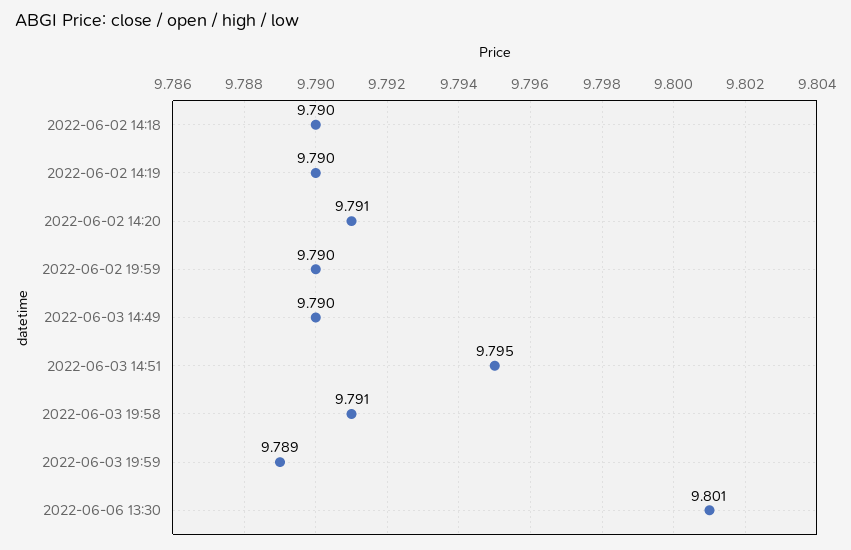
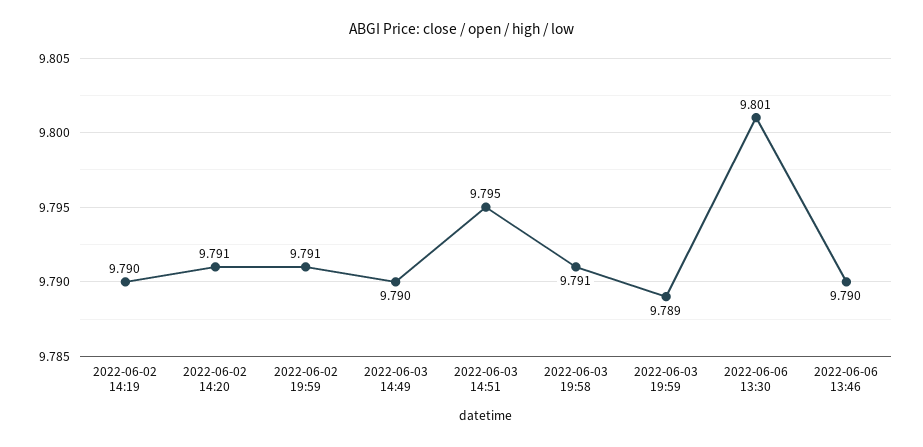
2022-06-02 14:18: 9.79 -> none
2022-06-02 19:59: 9.79 -> 9.791
2022-06-06 13:46: none -> 9.79

